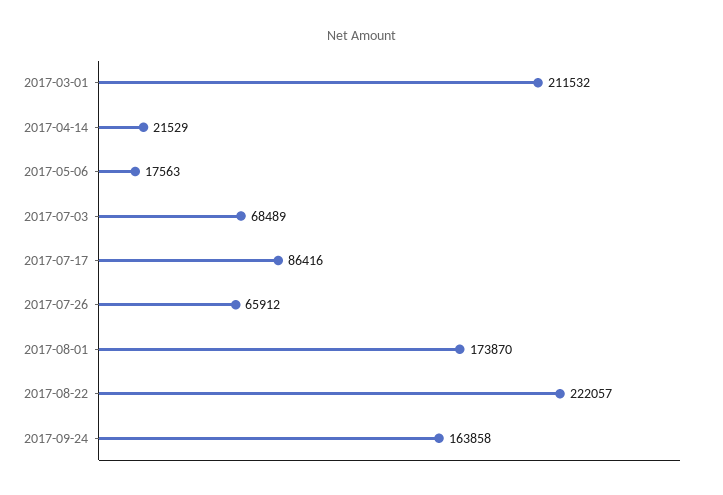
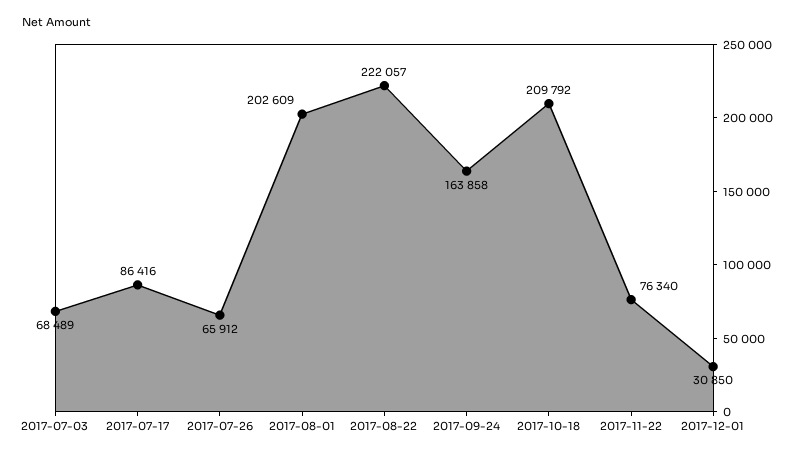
2017-03-01: 211532 -> none
2017-04-14: 21529 -> none
2017-05-06: 17563 -> none
2017-08-01: 173870 -> 202609
2017-10-18: none -> 209792
2017-11-22: none -> 76340
2017-12-01: none -> 30850

